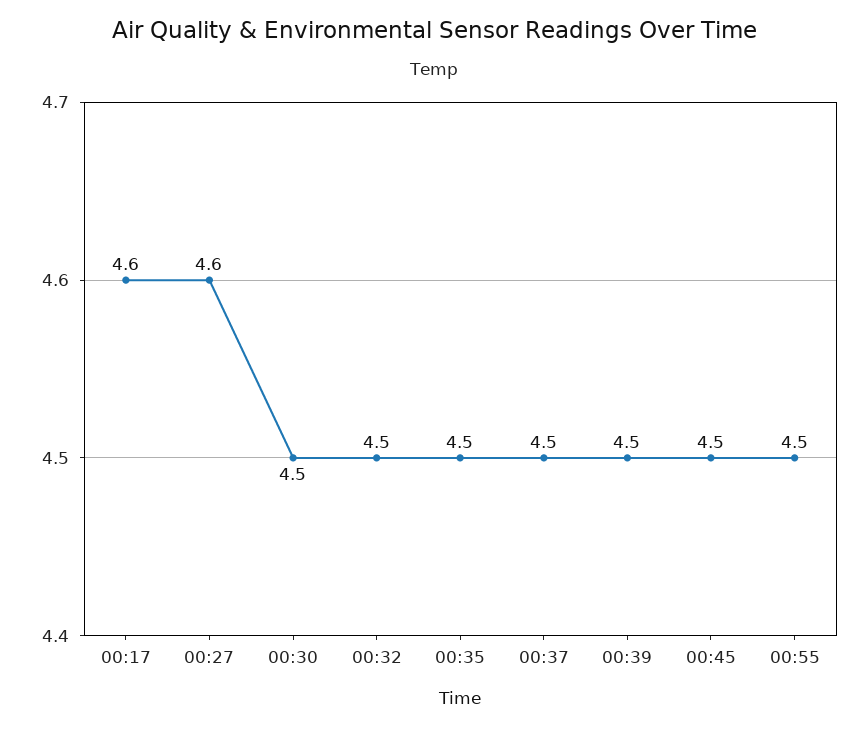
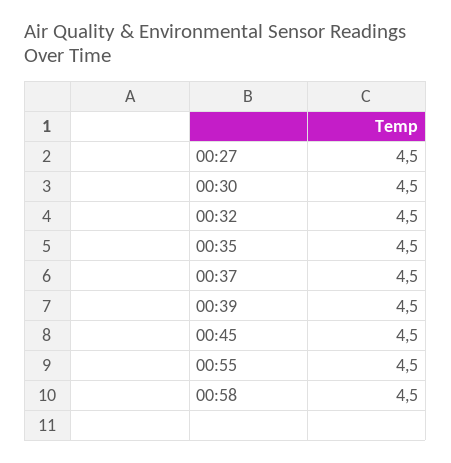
00:17: 4.6 -> none
00:27: 4.6 -> 4.5
00:58: none -> 4.5

